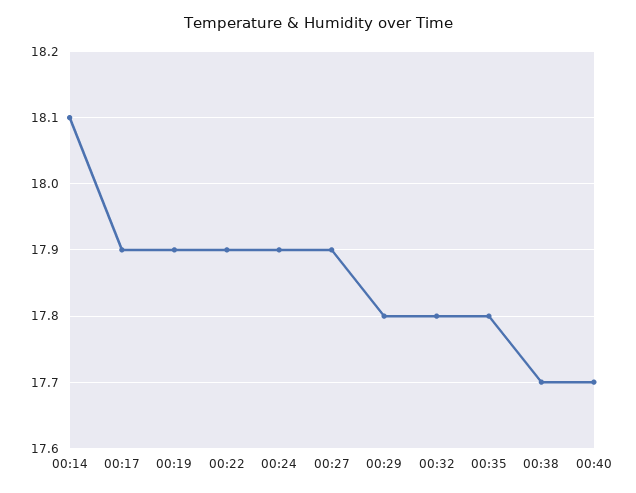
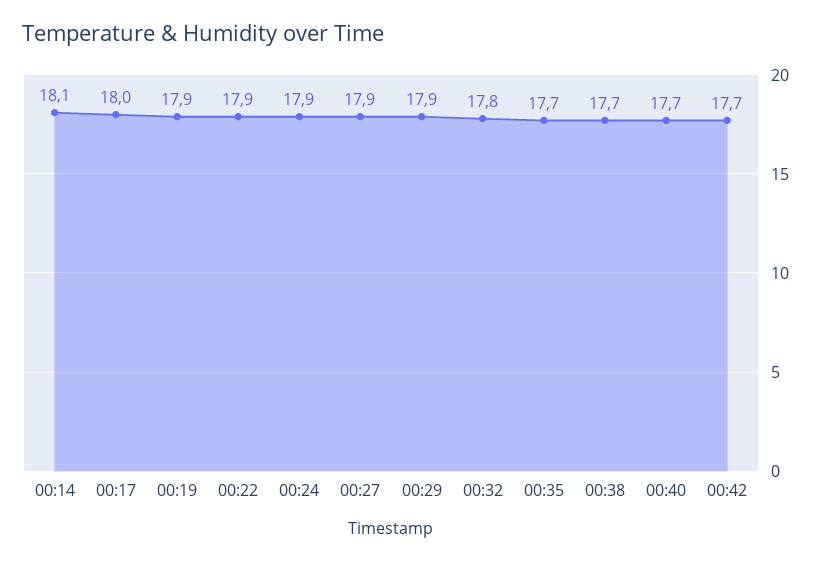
00:17: 17.9 -> 18
00:29: 17.8 -> 17.9
00:35: 17.8 -> 17.7
00:42: none -> 17.7

